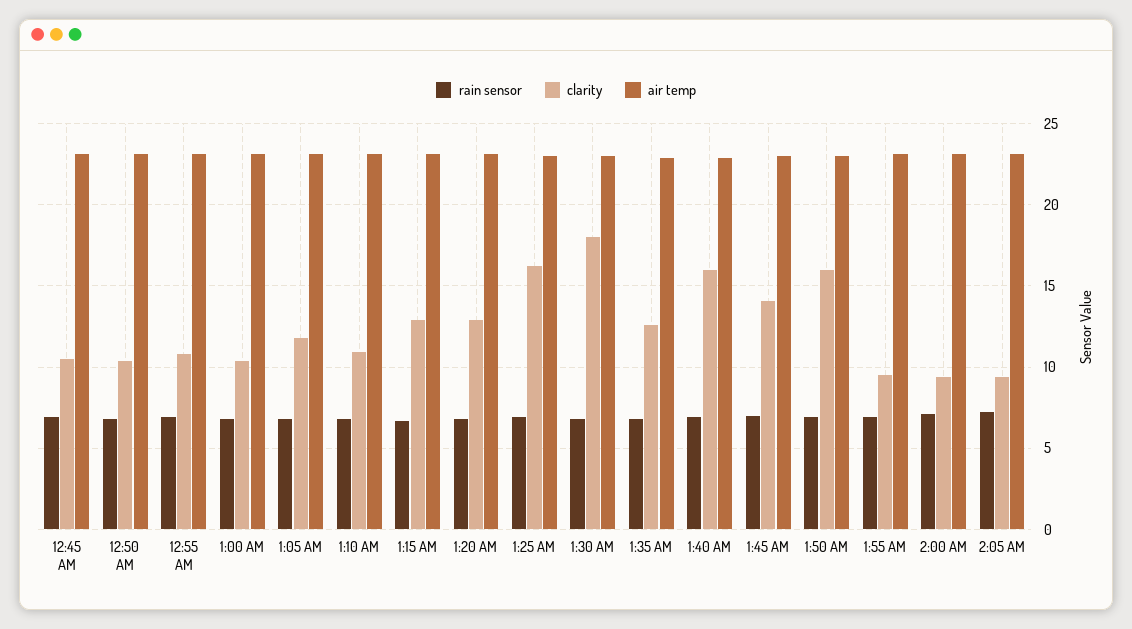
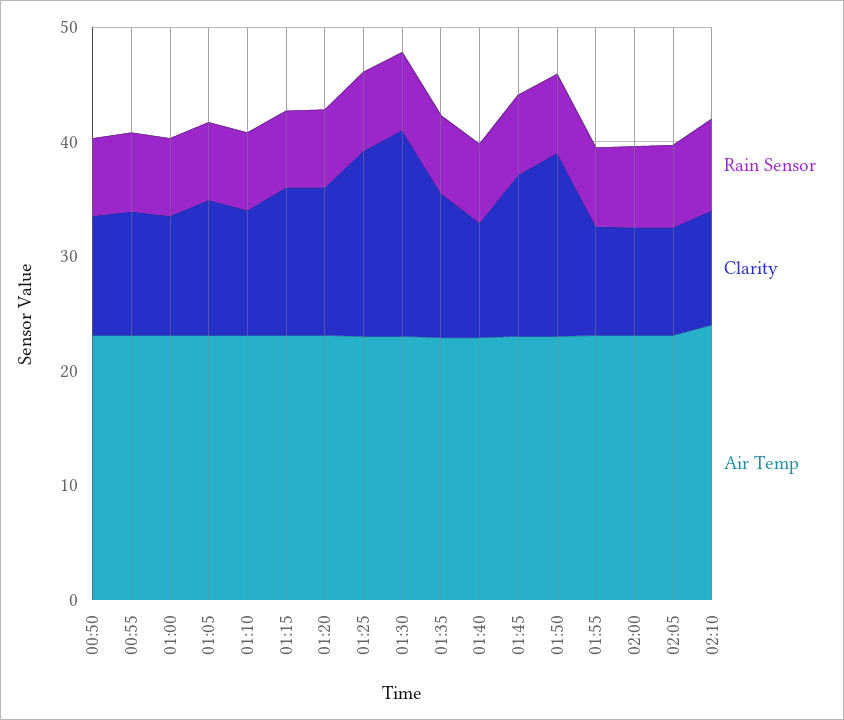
rain sensor, 12:45 AM: 7 -> none
clarity, 12:45 AM: 10.5 -> none
air temp, 12:45 AM: 23 -> none
clarity, 1:40 AM: 16 -> 10
rain sensor, 02:10: none -> 8
clarity, 02:10: none -> 10
air temp, 02:10: none -> 24

